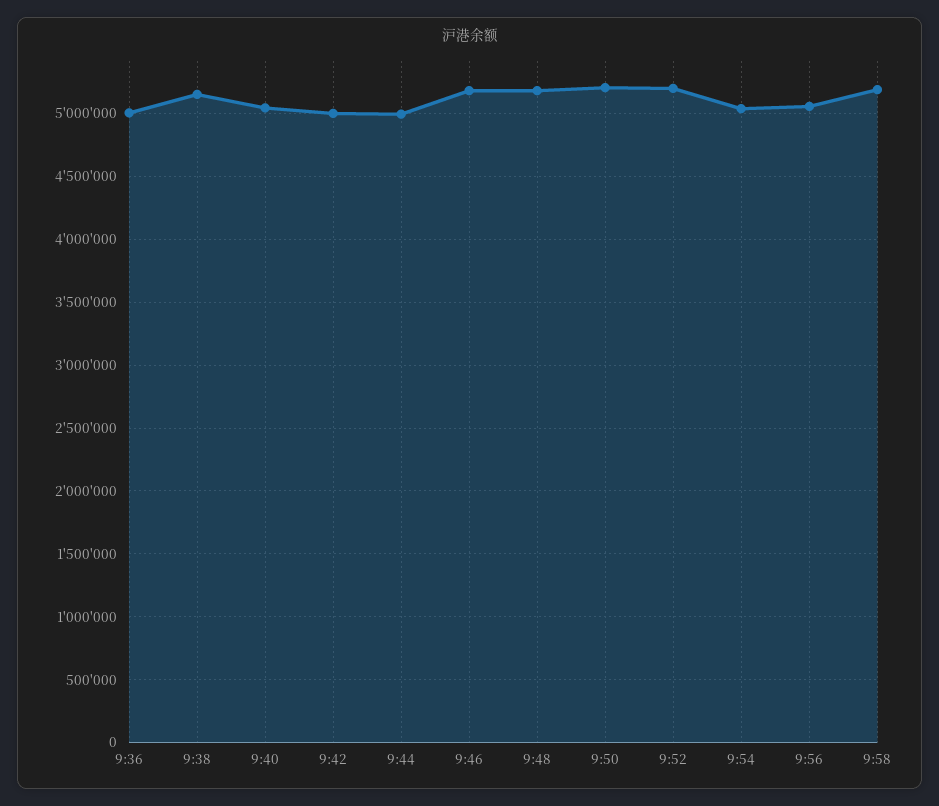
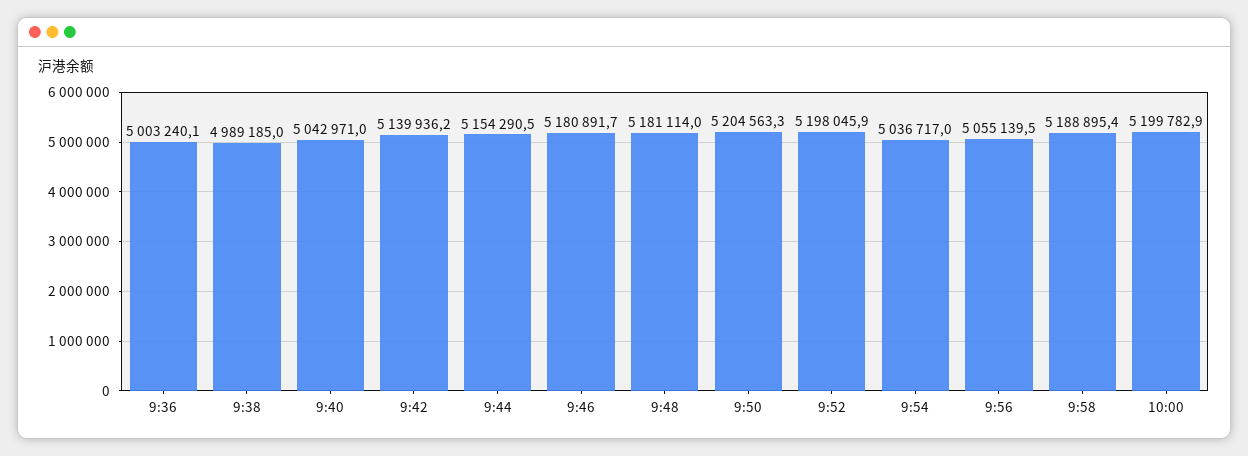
9:38: 5150000 -> 4989185
9:42: 5000000 -> 5139936.2
9:44: 5000000 -> 5154290.5
10:00: none -> 5199782.9

